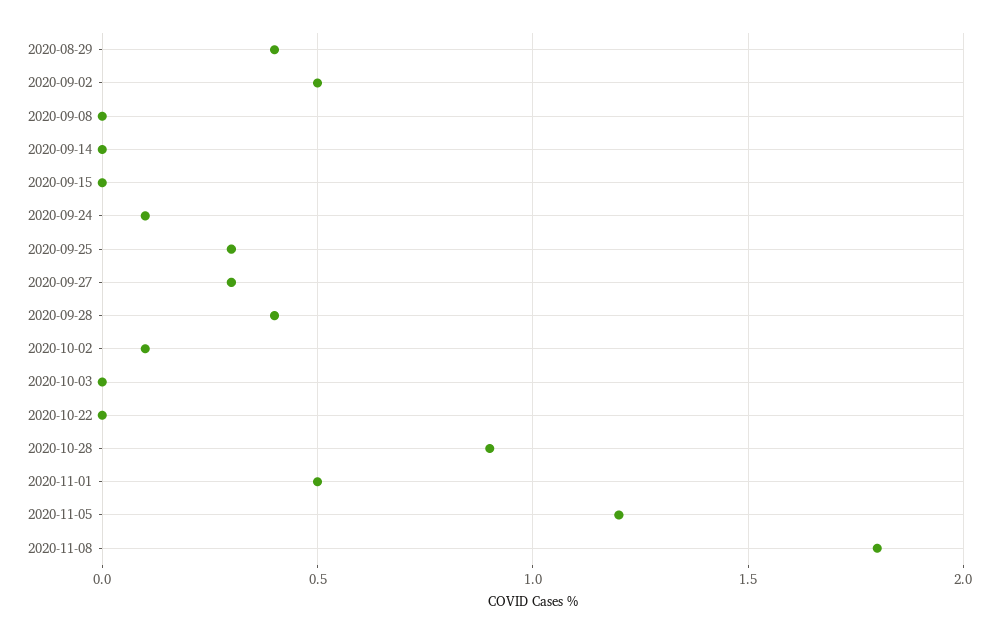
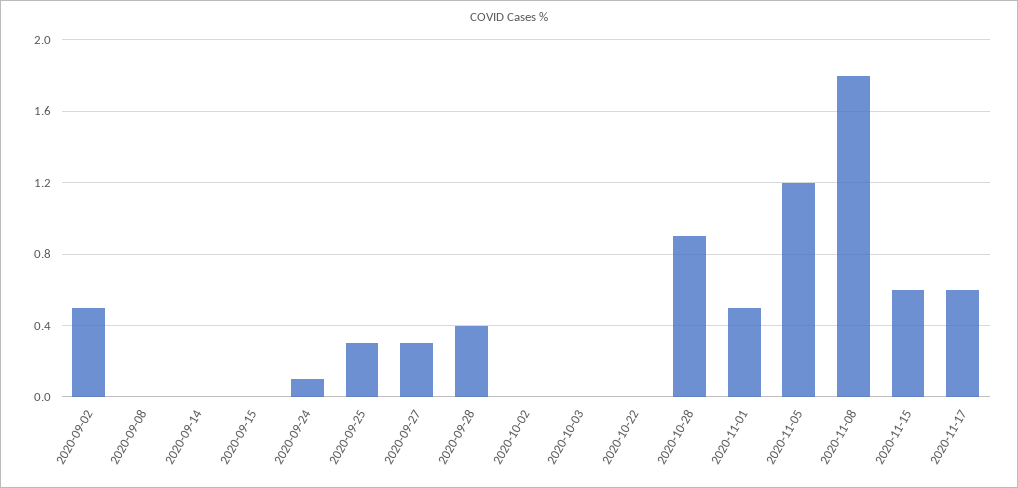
2020-08-29: 0.4 -> none
2020-10-02: 0.1 -> 0
2020-11-15: none -> 0.6
2020-11-17: none -> 0.6

